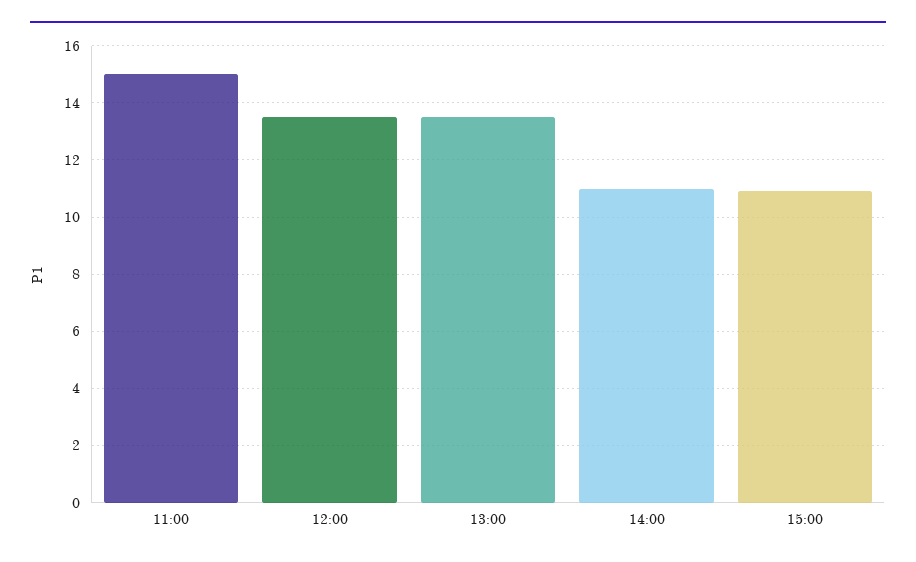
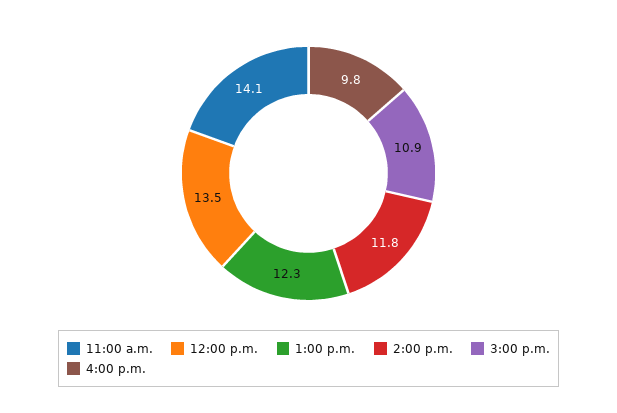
11:00: 15 -> 14.1
13:00: 13.5 -> 12.3
14:00: 11 -> 11.8
4:00 p.m.: none -> 9.8

